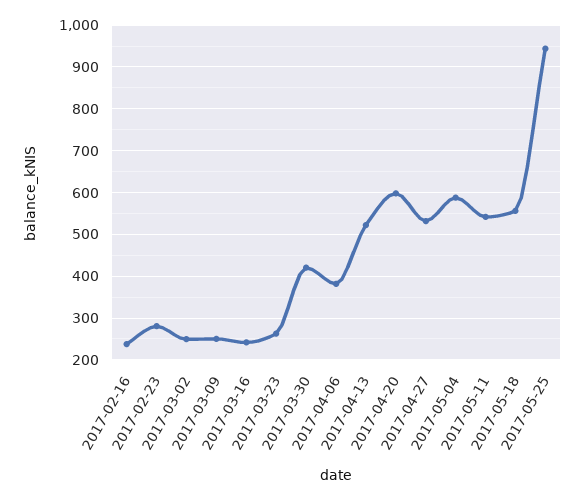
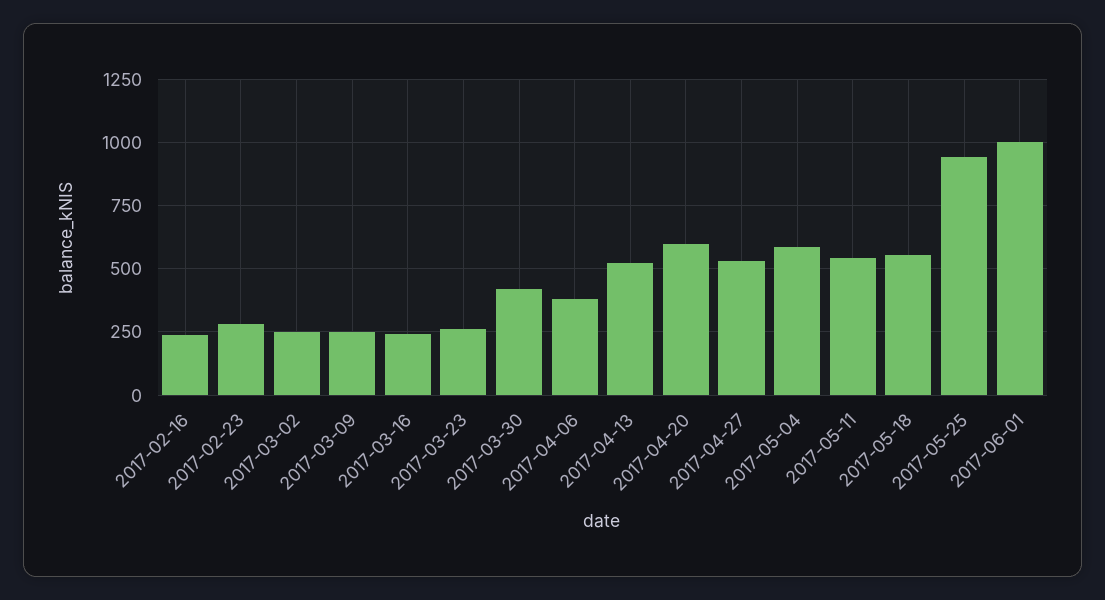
2017-06-01: none -> 1000

